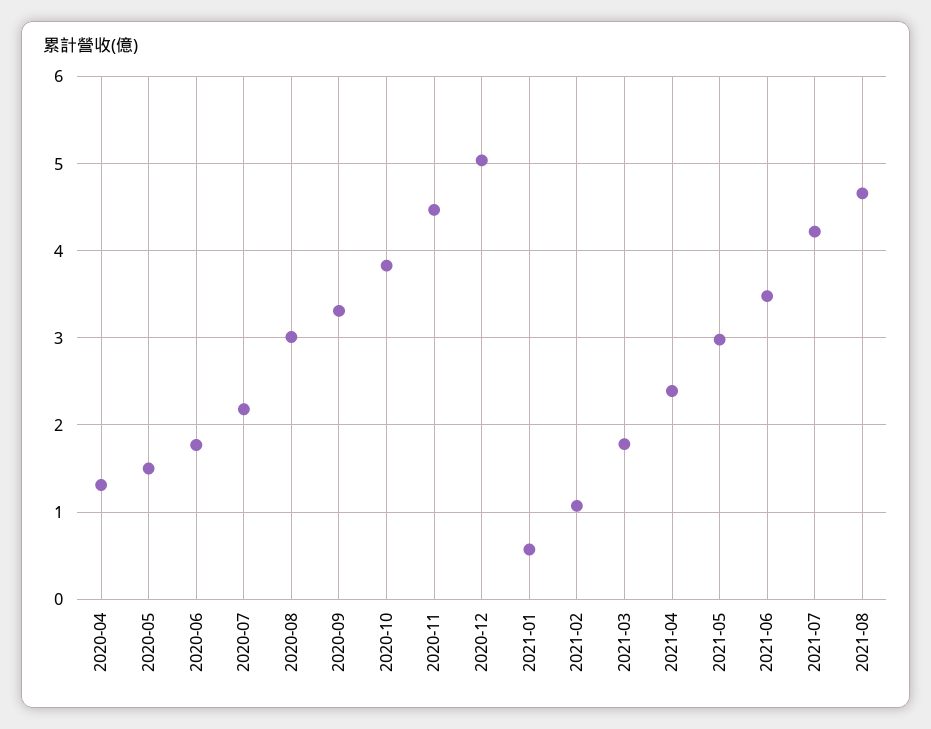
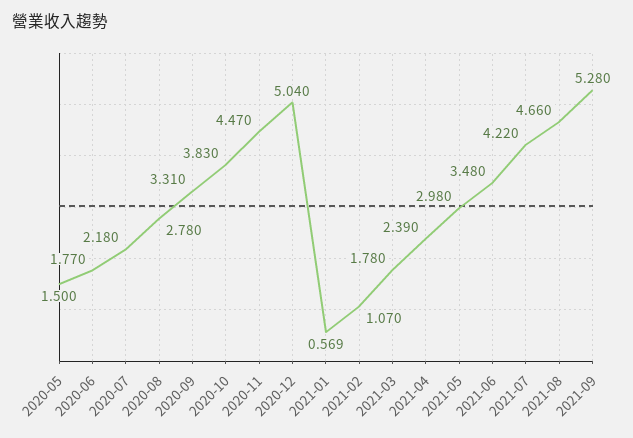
2020-04: 1.3 -> none
2020-08: 3 -> 2.78
2021-09: none -> 5.28

